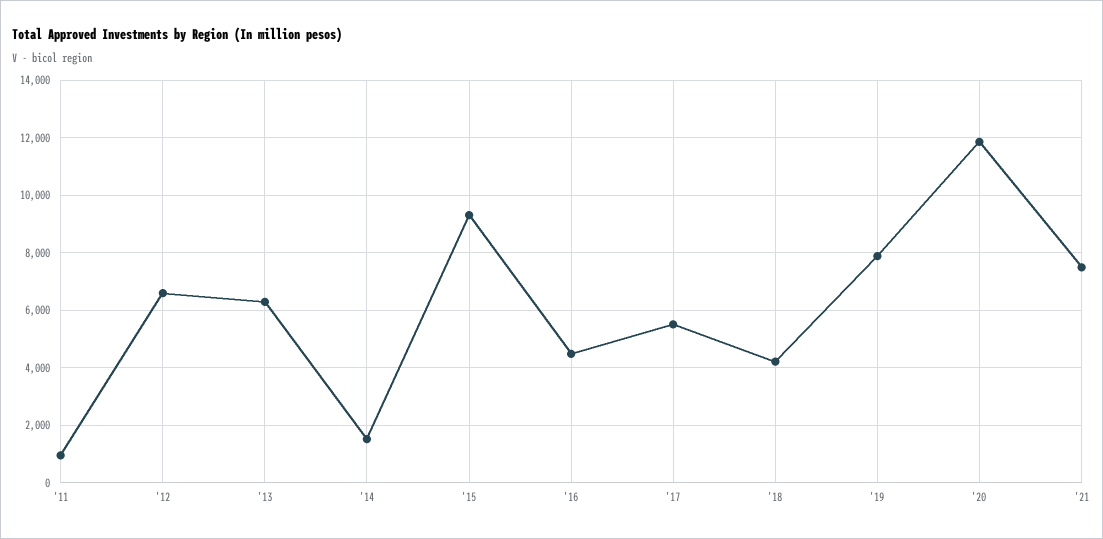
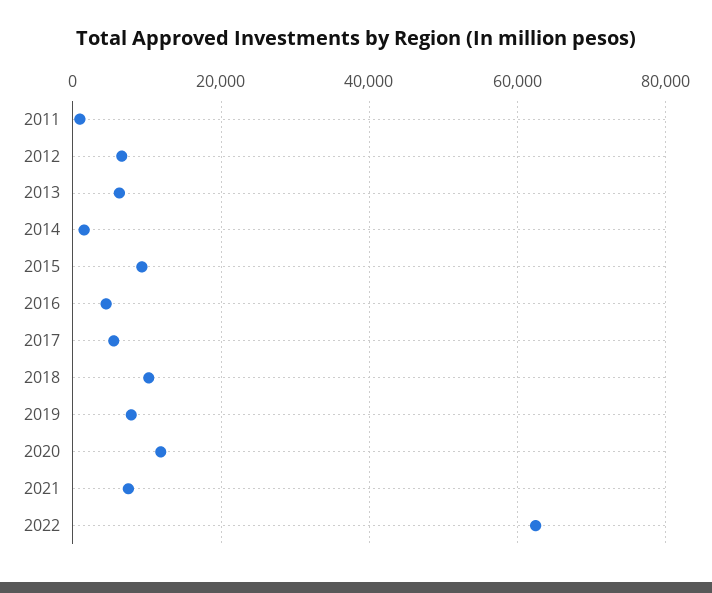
'18: 4250 -> 10000
2022: none -> 62000

